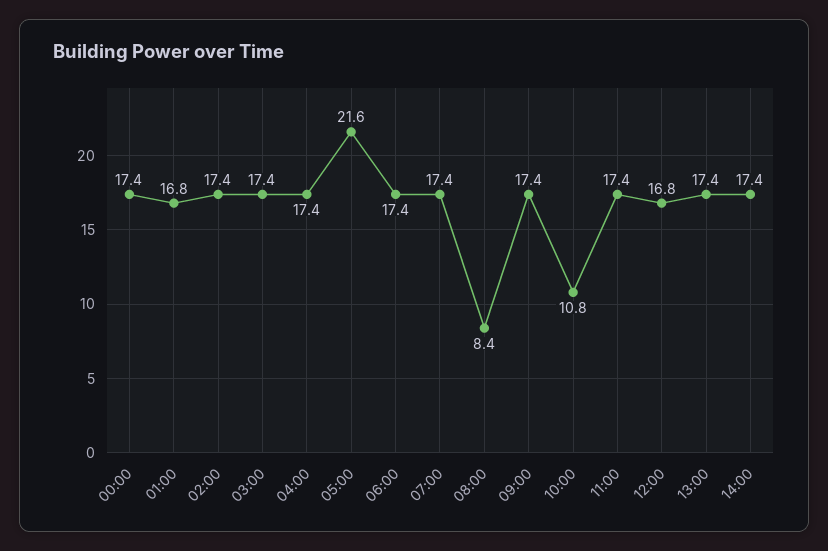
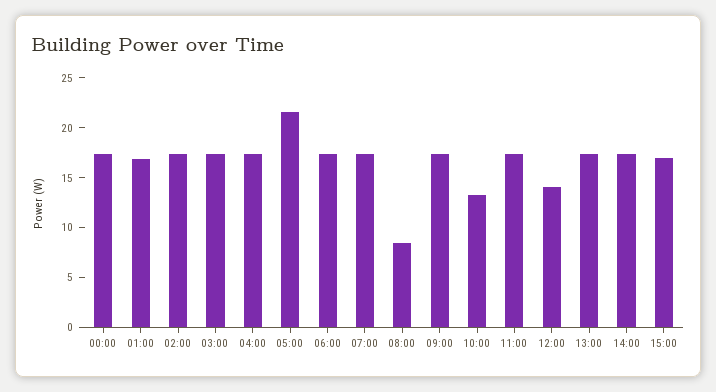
10:00: 10.8 -> 13
12:00: 16.8 -> 14
15:00: none -> 17

